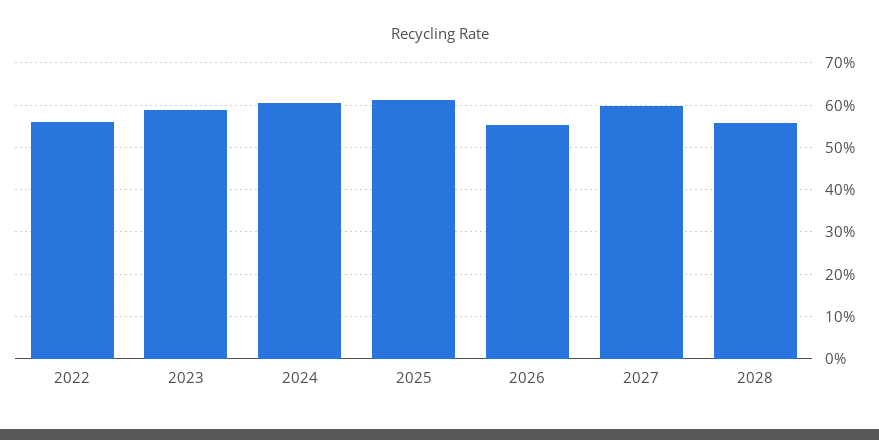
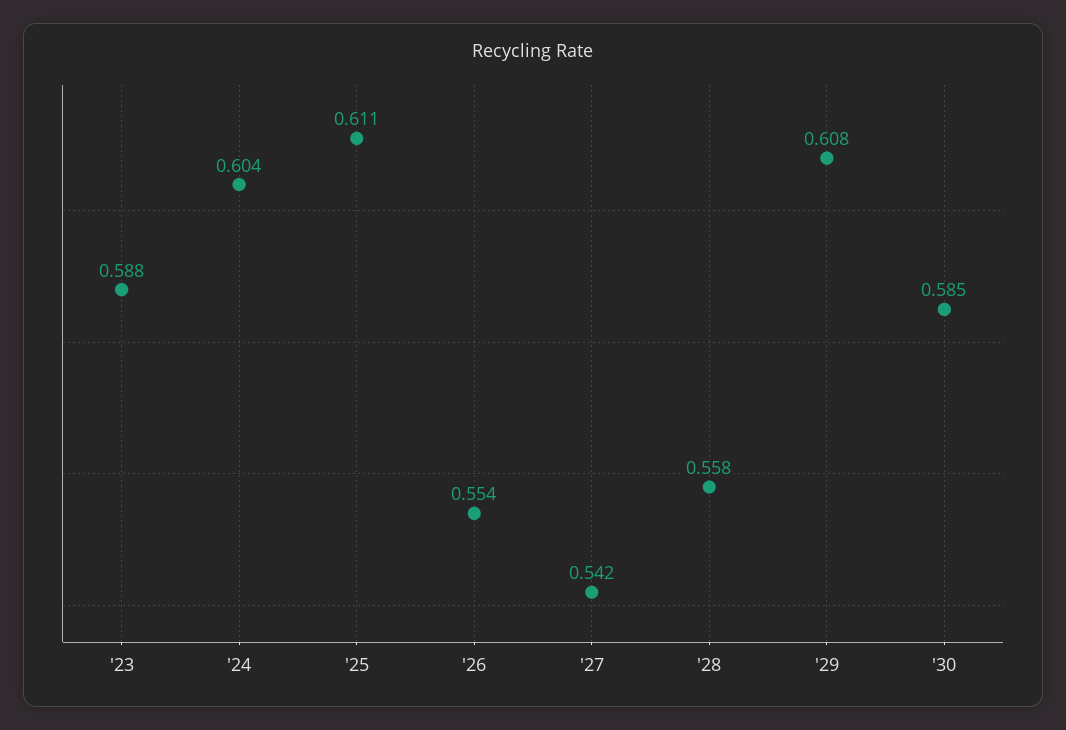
2022: 0.56 -> none
2027: 0.6 -> 0.542
'29: none -> 0.608
'30: none -> 0.585

